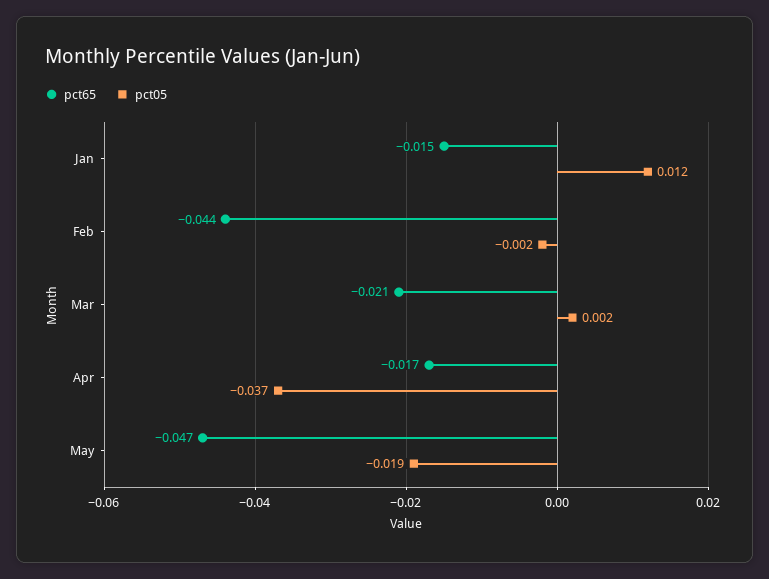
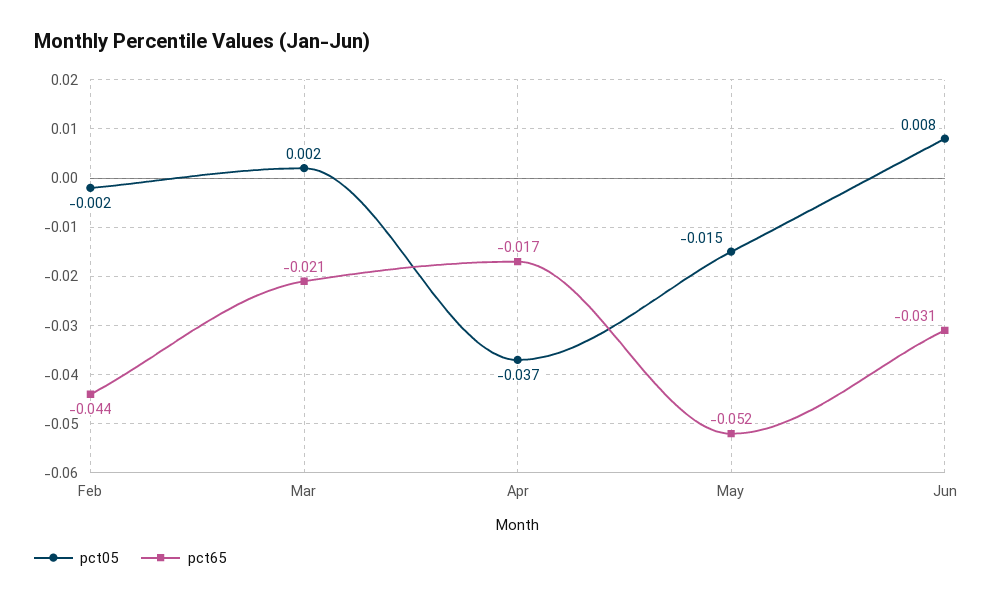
pct65, Jan: -0.015 -> none
pct05, Jan: 0.012 -> none
pct65, May: -0.047 -> -0.052
pct05, May: -0.019 -> -0.015
pct05, Jun: none -> 0.008
pct65, Jun: none -> -0.031

